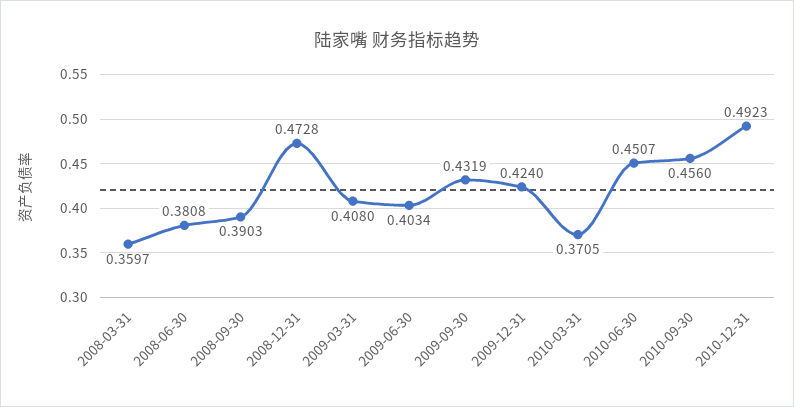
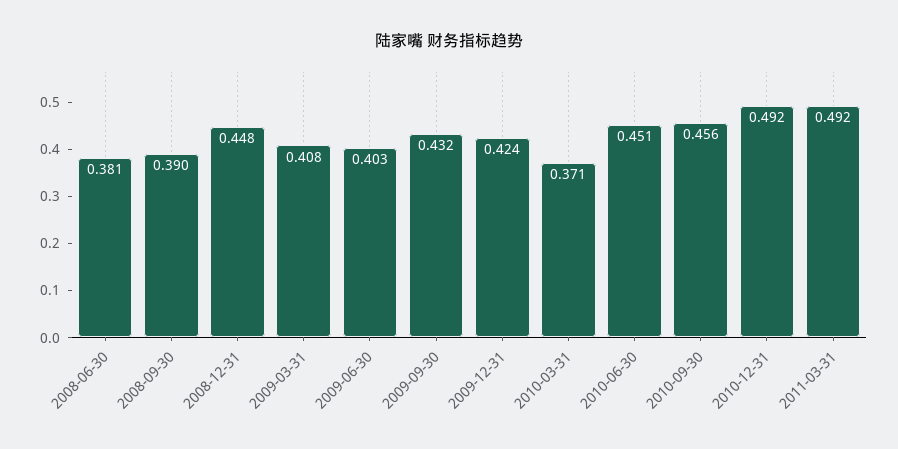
2008-03-31: 0.3597 -> none
2008-12-31: 0.4728 -> 0.448
2011-03-31: none -> 0.492

